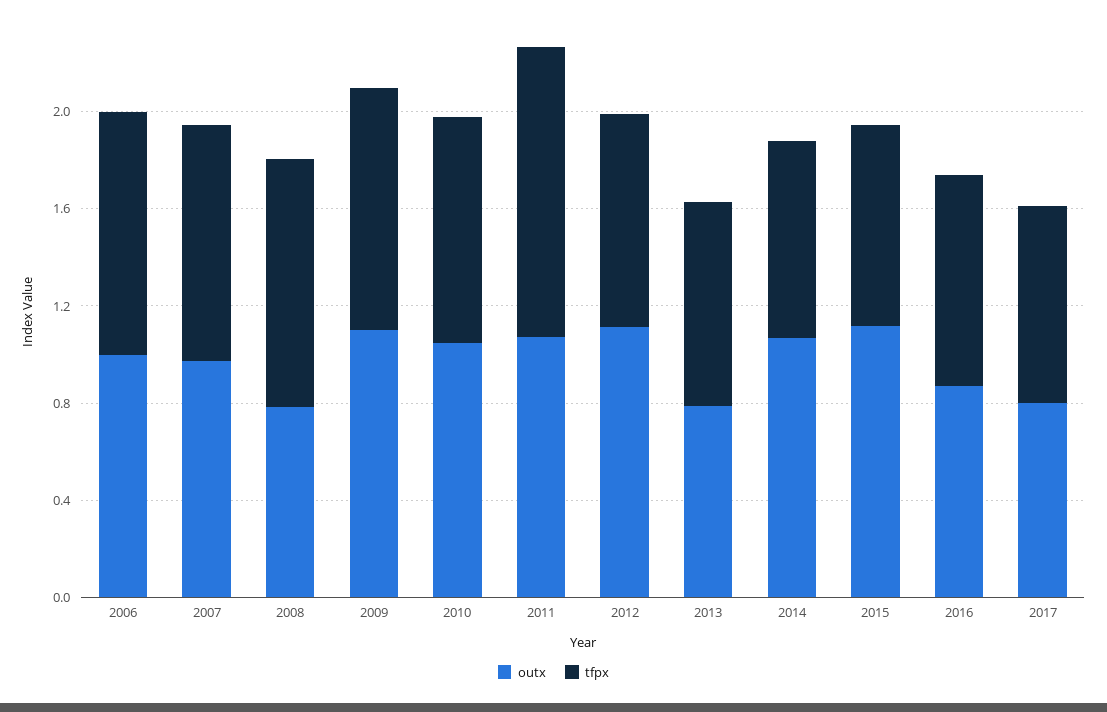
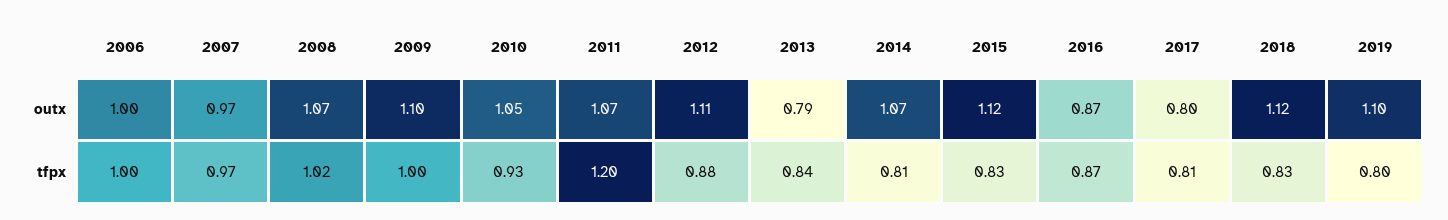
outx, 2008: 0.8 -> 1.07
outx, 2018: none -> 1.12
outx, 2019: none -> 1.1
tfpx, 2018: none -> 0.83
tfpx, 2019: none -> 0.8

